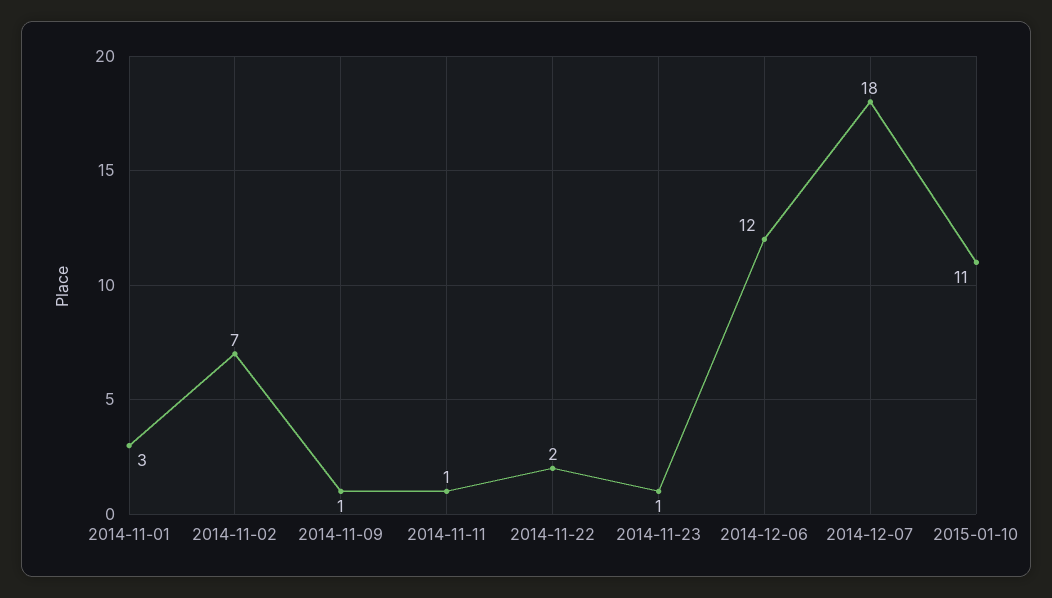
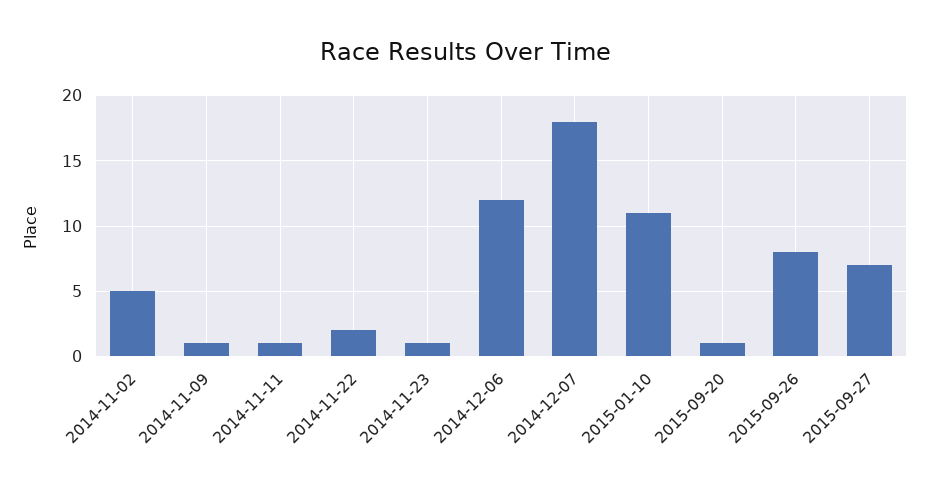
2014-11-01: 3 -> none
2014-11-02: 7 -> 5
2015-09-20: none -> 1
2015-09-26: none -> 8
2015-09-27: none -> 7

